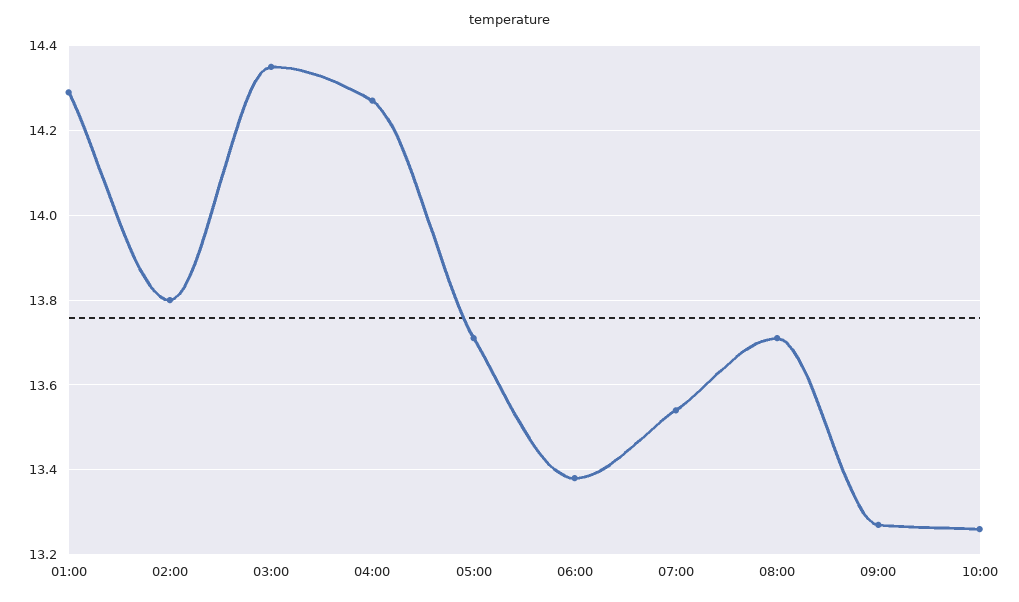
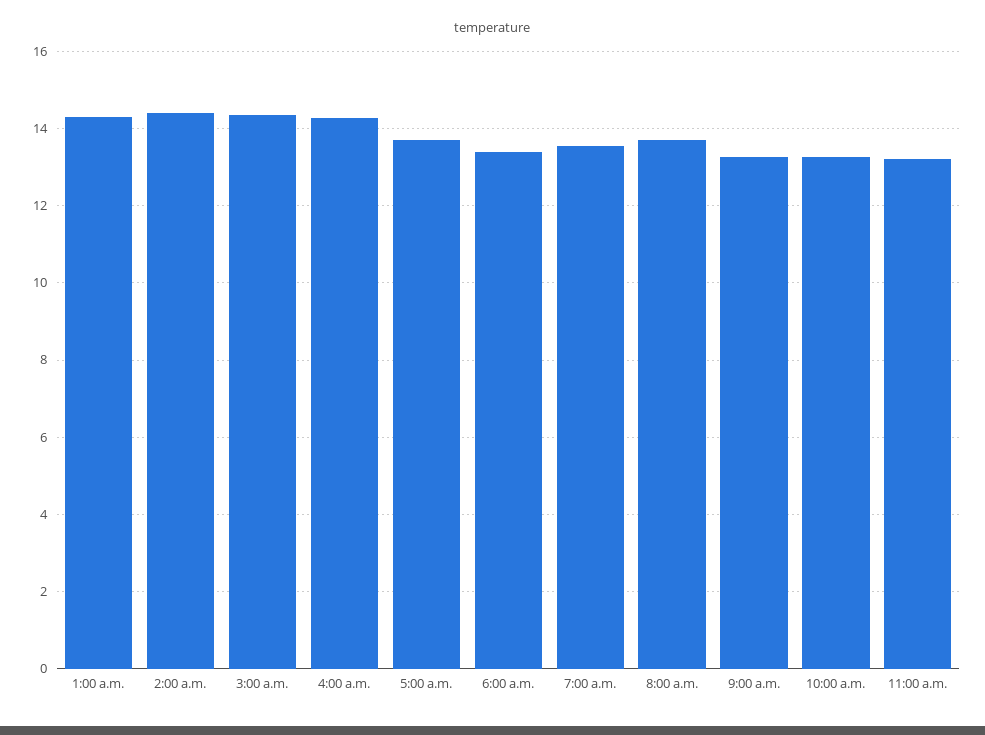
02:00: 13.8 -> 14.4
11:00 a.m.: none -> 13.2

